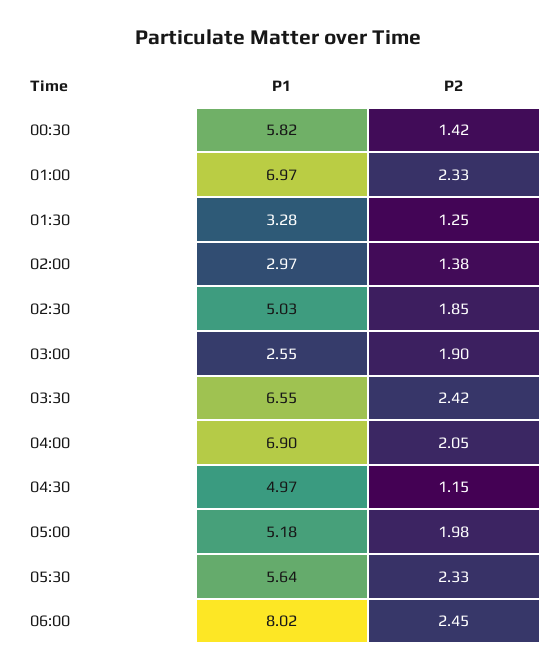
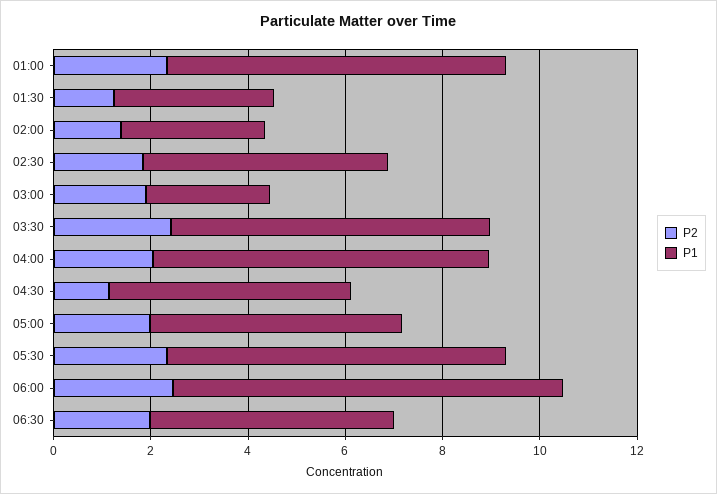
P1, 00:30: 5.82 -> none
P2, 00:30: 1.42 -> none
P1, 05:30: 5.64 -> 7
P2, 06:30: none -> 2
P1, 06:30: none -> 5

